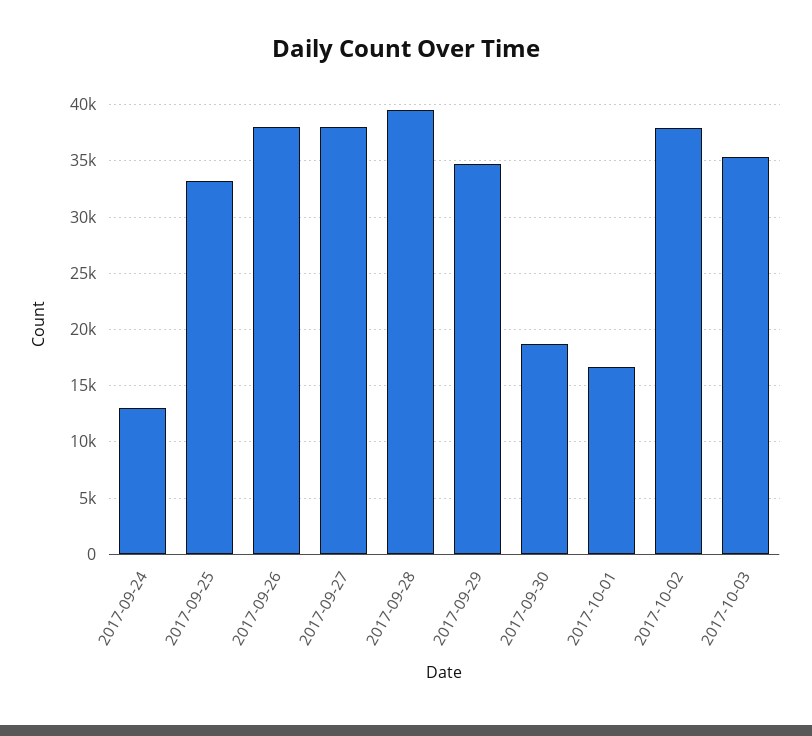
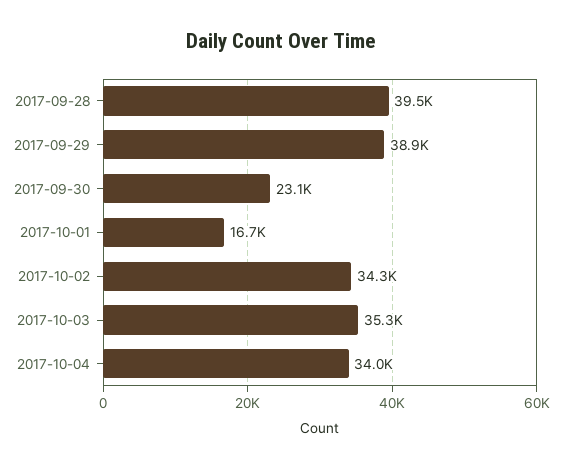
2017-09-24: 13000 -> none
2017-09-25: 33000 -> none
2017-09-26: 38000 -> none
2017-09-27: 38000 -> none
2017-09-29: 35000 -> 38900
2017-09-30: 19000 -> 23100
2017-10-02: 38000 -> 34300
2017-10-04: none -> 34000

